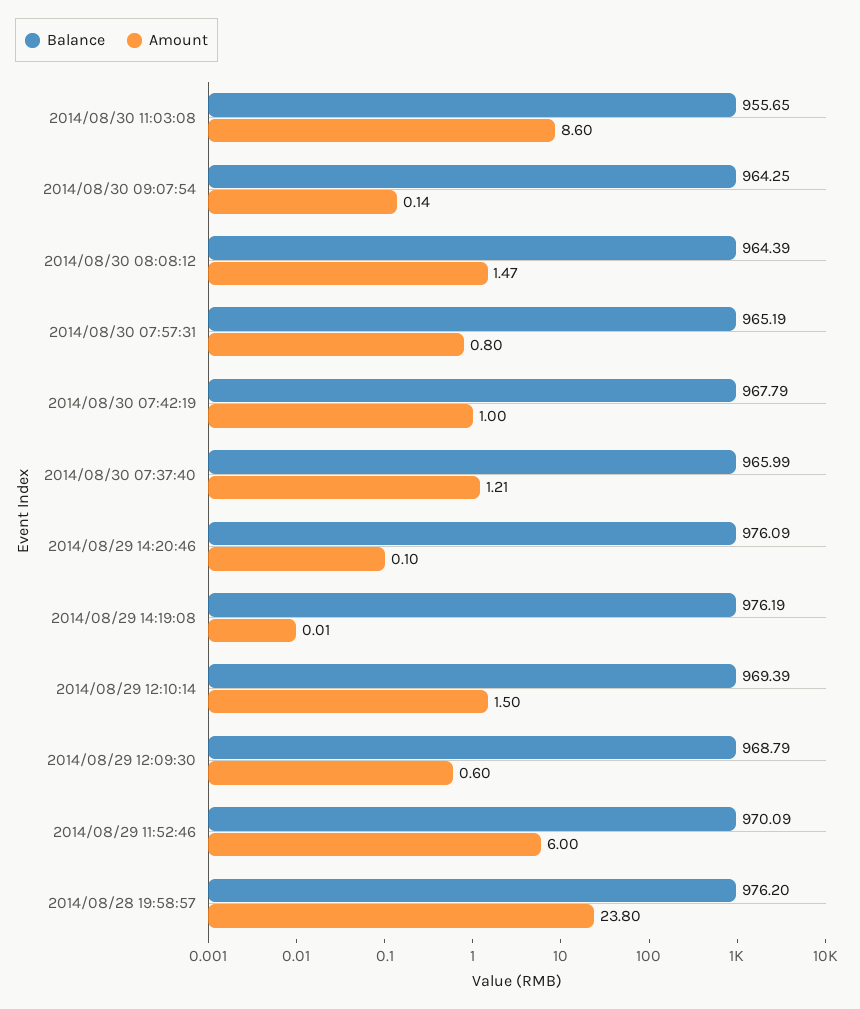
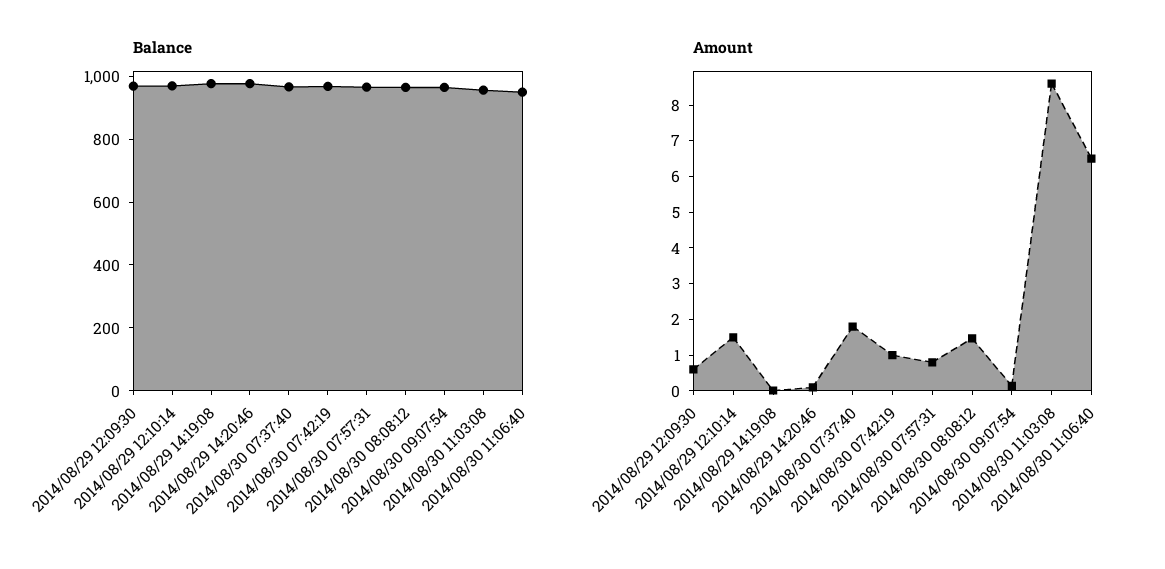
Amount, 2014/08/30 07:37:40: 1.21 -> 1.75
Balance, 2014/08/29 11:52:46: 970.09 -> none
Amount, 2014/08/29 11:52:46: 6 -> none
Balance, 2014/08/28 19:58:57: 976.2 -> none
Amount, 2014/08/28 19:58:57: 23.8 -> none
Balance, 2014/08/30 11:06:40: none -> 950
Amount, 2014/08/30 11:06:40: none -> 6.5

